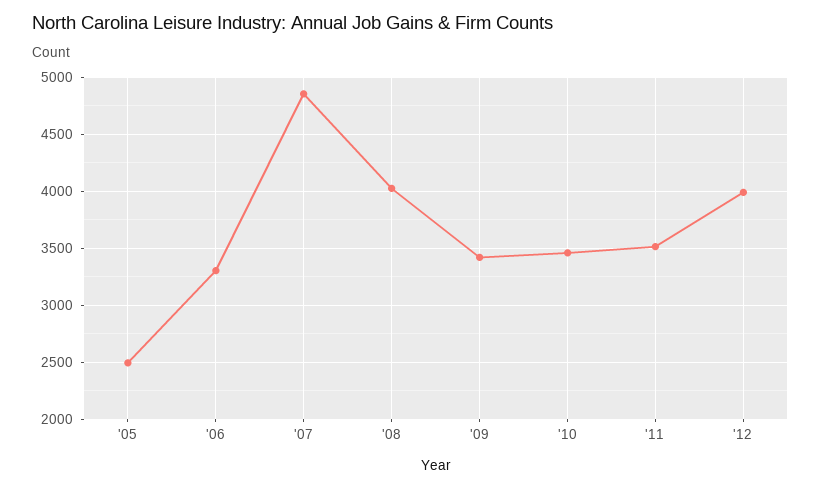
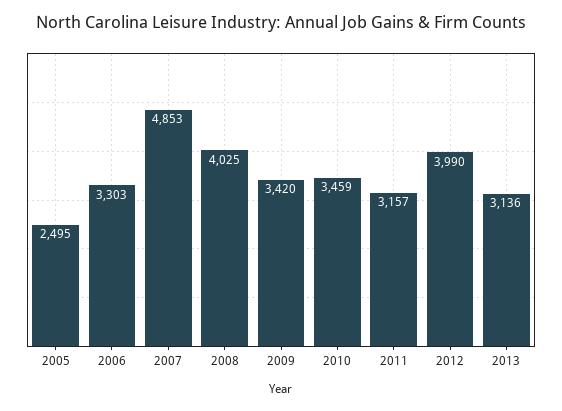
'11: 3500 -> 3157
2013: none -> 3136

